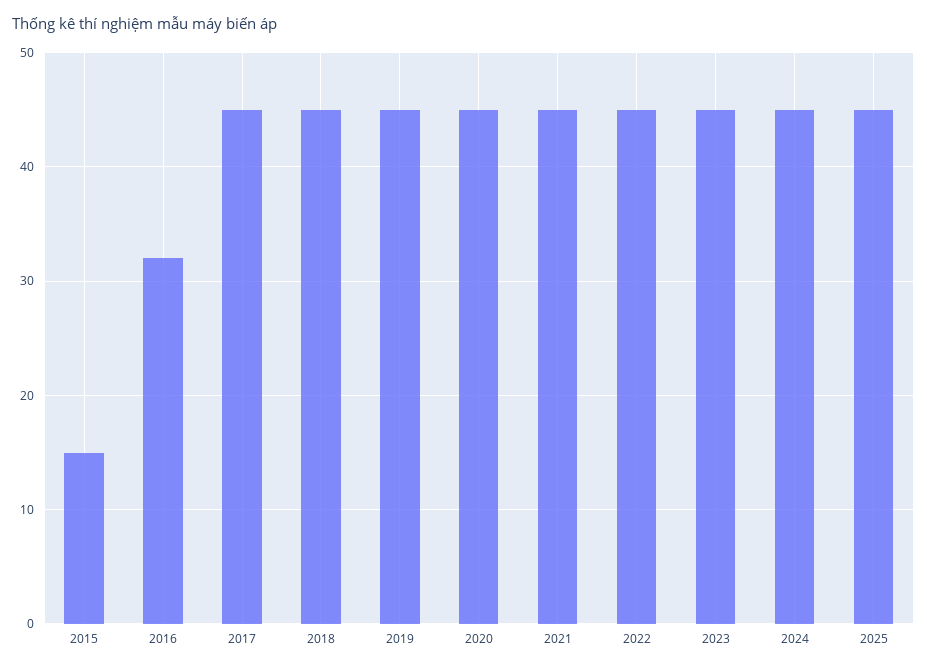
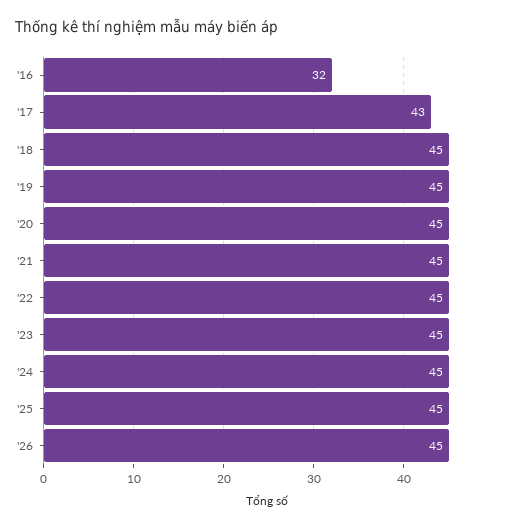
2015: 15 -> none
2017: 45 -> 43
'26: none -> 45

